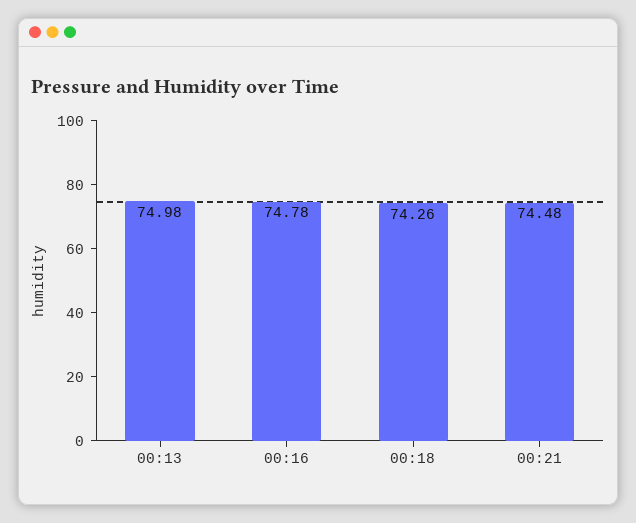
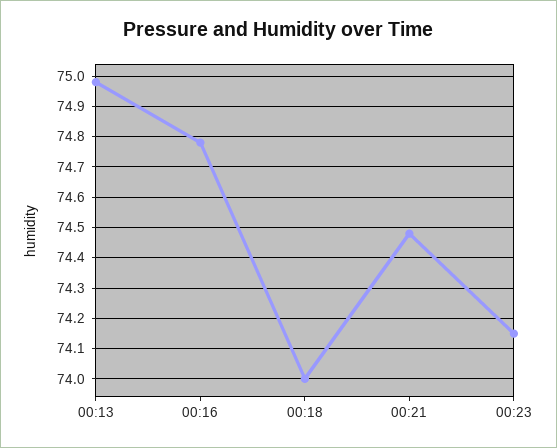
00:18: 74.26 -> 74
00:23: none -> 74.15

